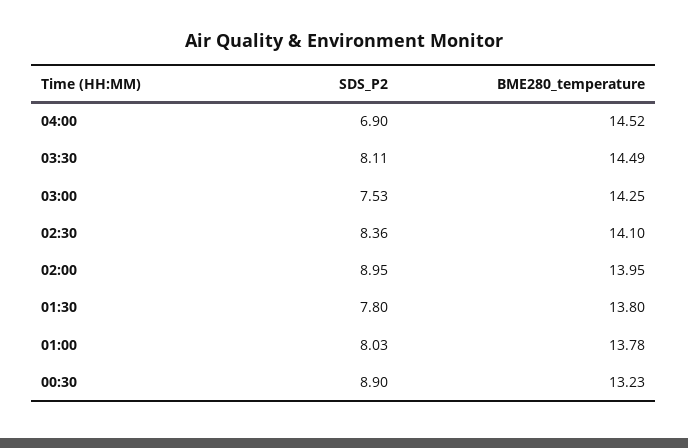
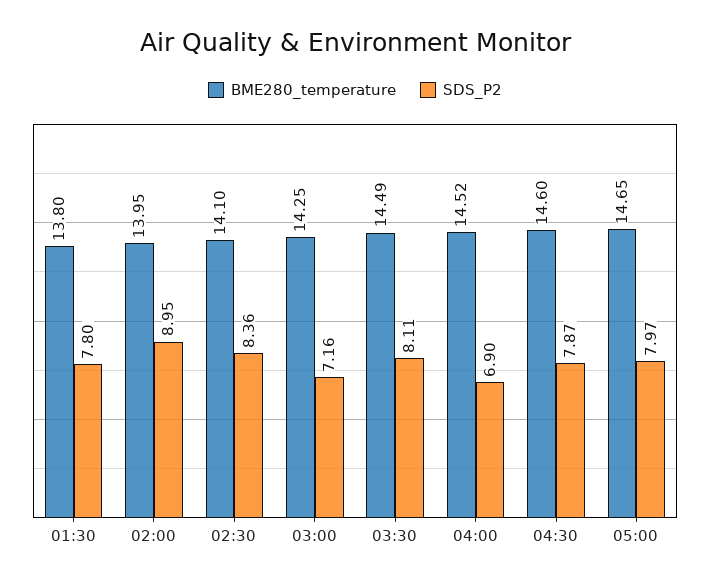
SDS_P2, 03:00: 7.53 -> 7.16
SDS_P2, 01:00: 8.03 -> none
BME280_temperature, 01:00: 13.78 -> none
SDS_P2, 00:30: 8.9 -> none
BME280_temperature, 00:30: 13.23 -> none
BME280_temperature, 04:30: none -> 14.6
SDS_P2, 04:30: none -> 7.87
BME280_temperature, 05:00: none -> 14.65
SDS_P2, 05:00: none -> 7.97

